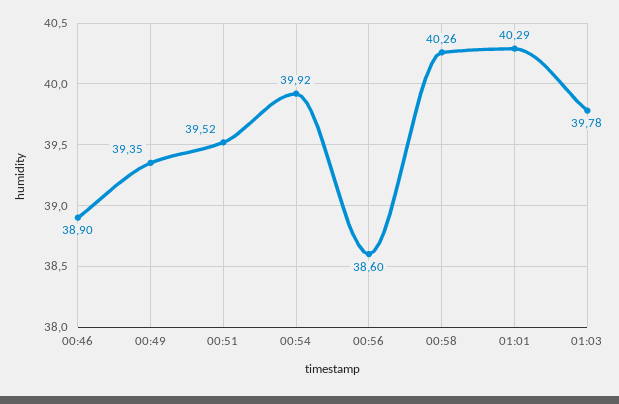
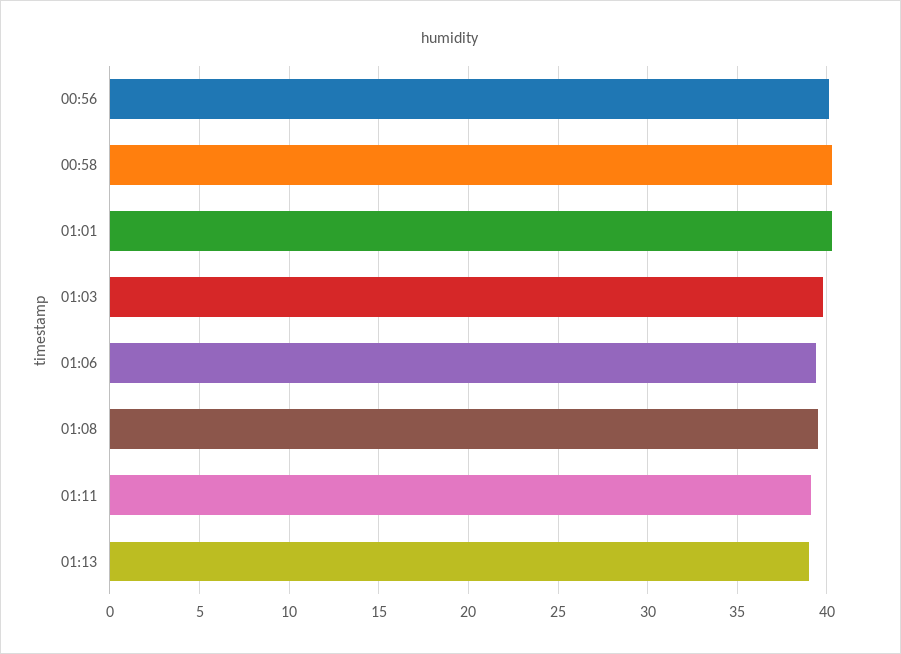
00:46: 38.9 -> none
00:49: 39.35 -> none
00:51: 39.52 -> none
00:54: 39.92 -> none
00:56: 38.6 -> 40
01:06: none -> 39.5
01:08: none -> 39.5
01:11: none -> 39
01:13: none -> 39

